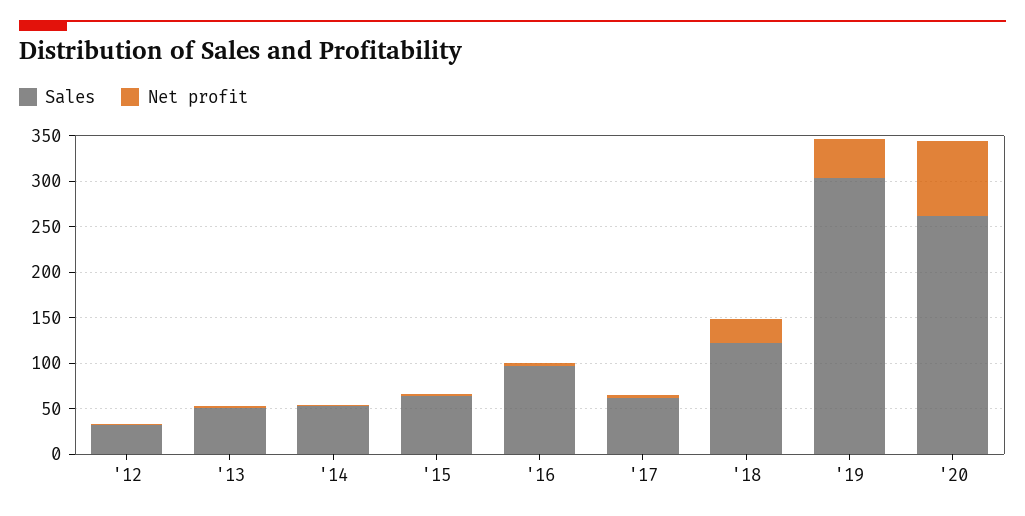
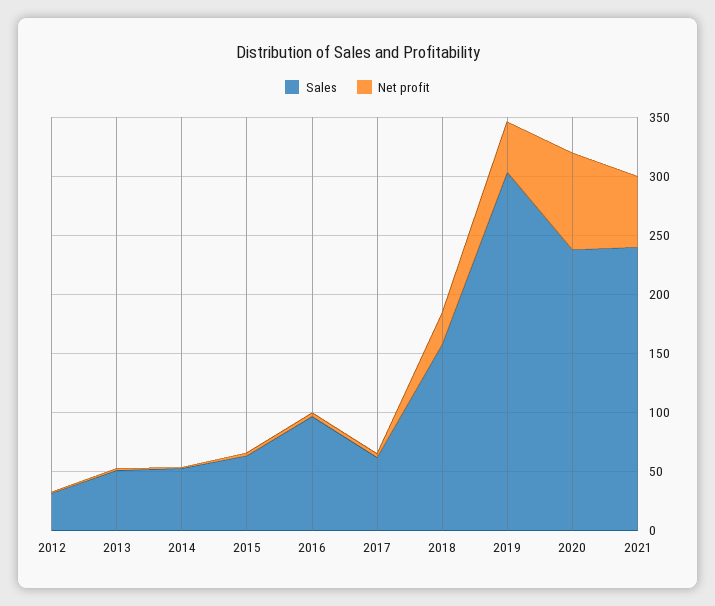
Sales, '18: 120 -> 160
Sales, '20: 260 -> 240
Sales, 2021: none -> 240
Net profit, 2021: none -> 60

